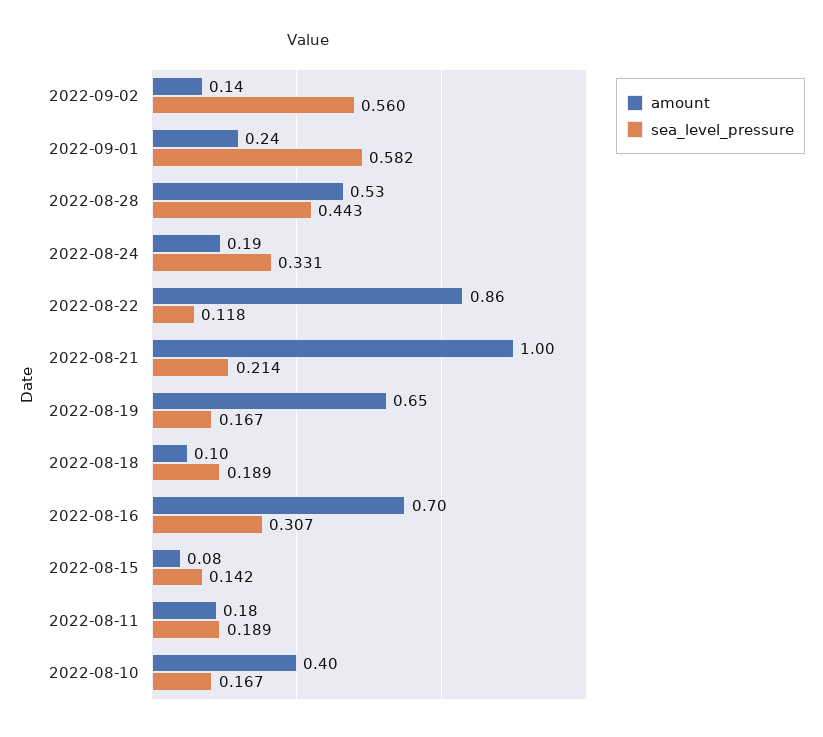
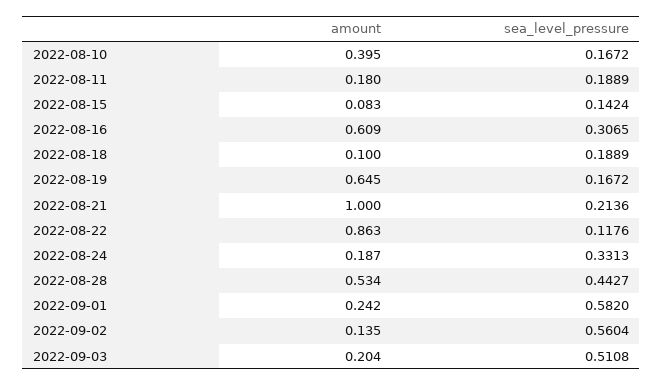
amount, 2022-08-16: 0.7 -> 0.609
amount, 2022-09-03: none -> 0.204
sea_level_pressure, 2022-09-03: none -> 0.5108

